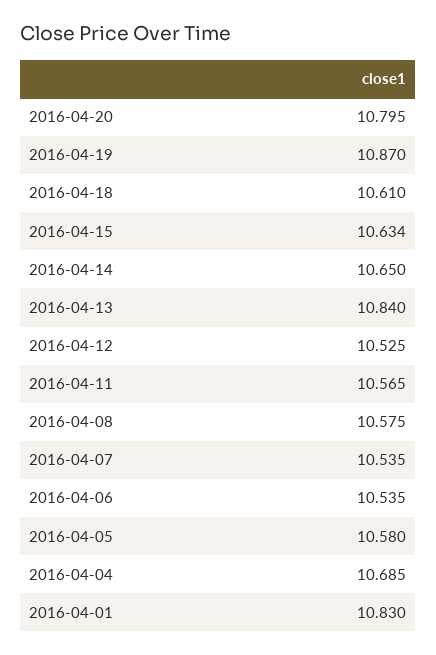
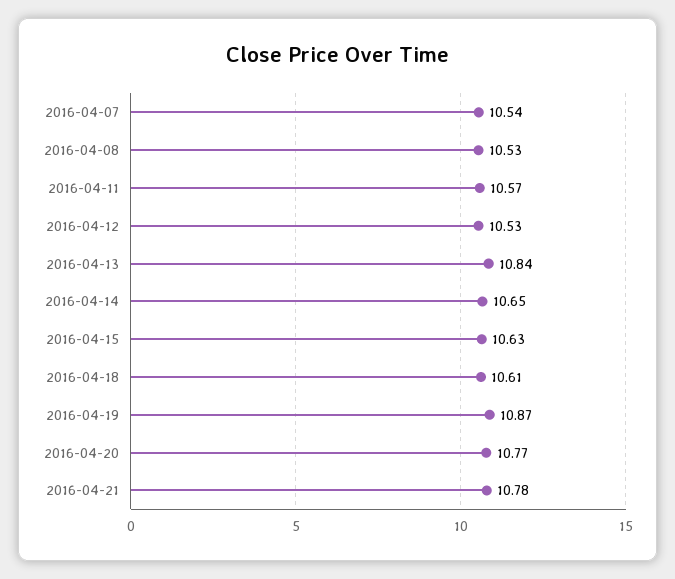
2016-04-20: 10.795 -> 10.77
2016-04-08: 10.575 -> 10.53
2016-04-06: 10.535 -> none
2016-04-05: 10.58 -> none
2016-04-04: 10.685 -> none
2016-04-01: 10.83 -> none
2016-04-21: none -> 10.78

